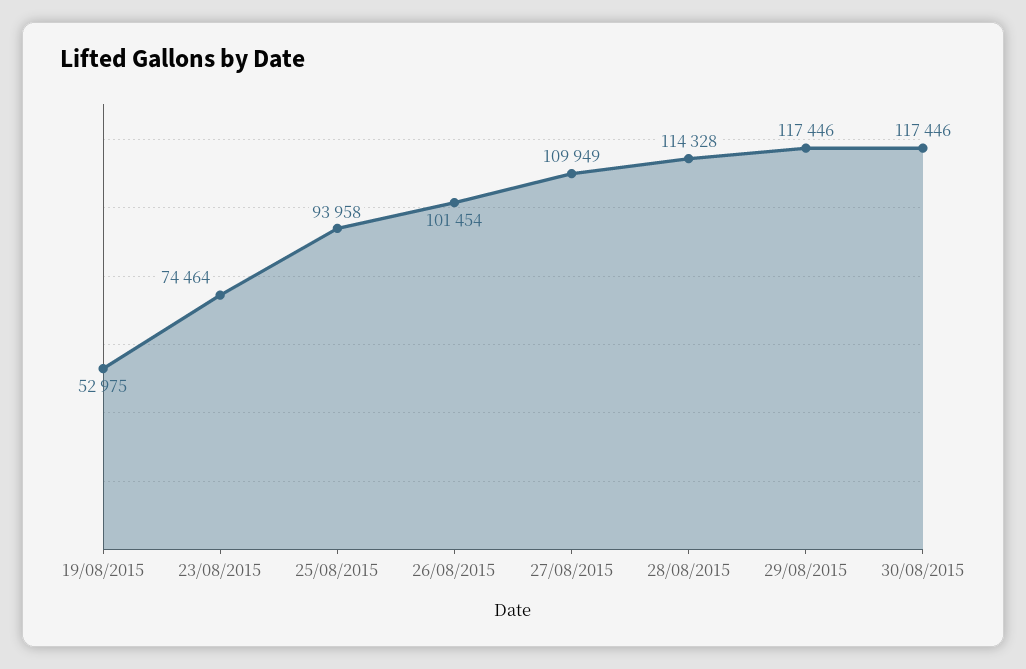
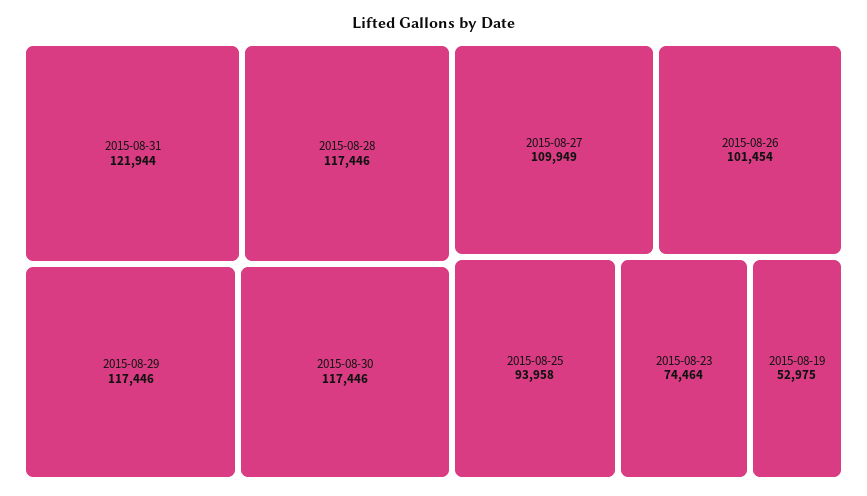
28/08/2015: 114328 -> 117446
2015-08-31: none -> 121944

